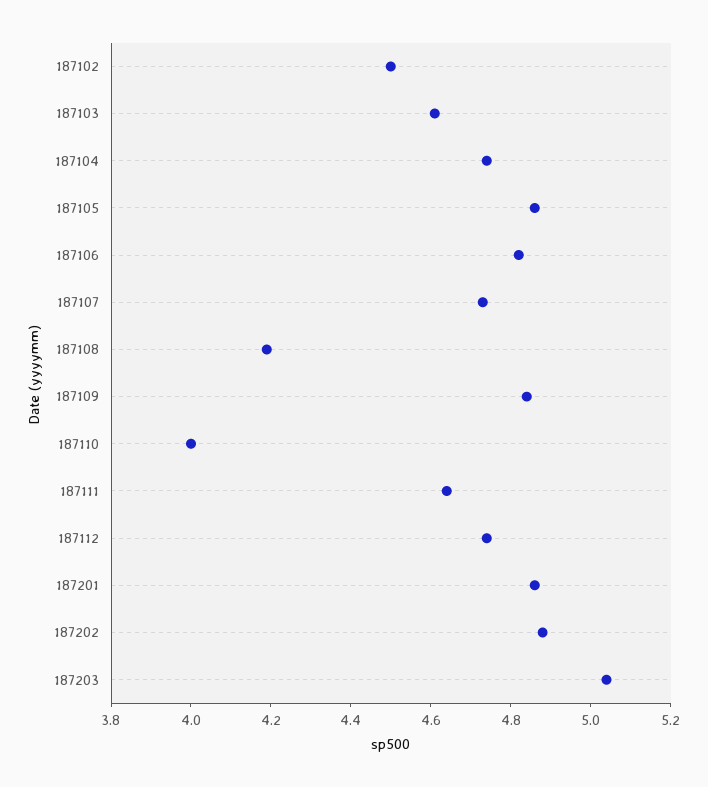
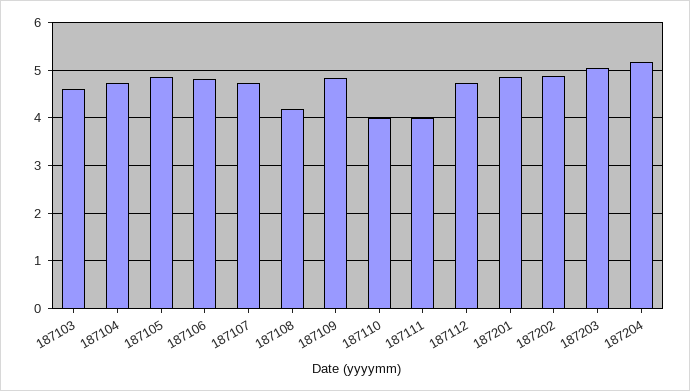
187102: 4.5 -> none
187111: 4.65 -> 4
187204: none -> 5.2

